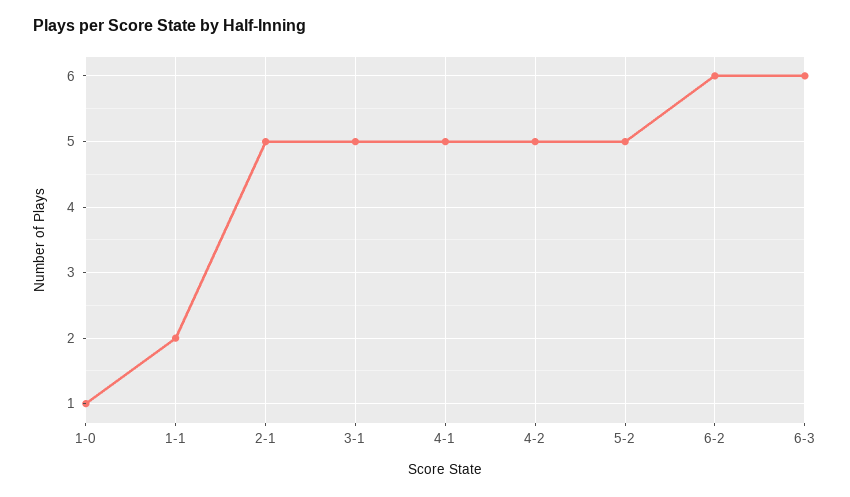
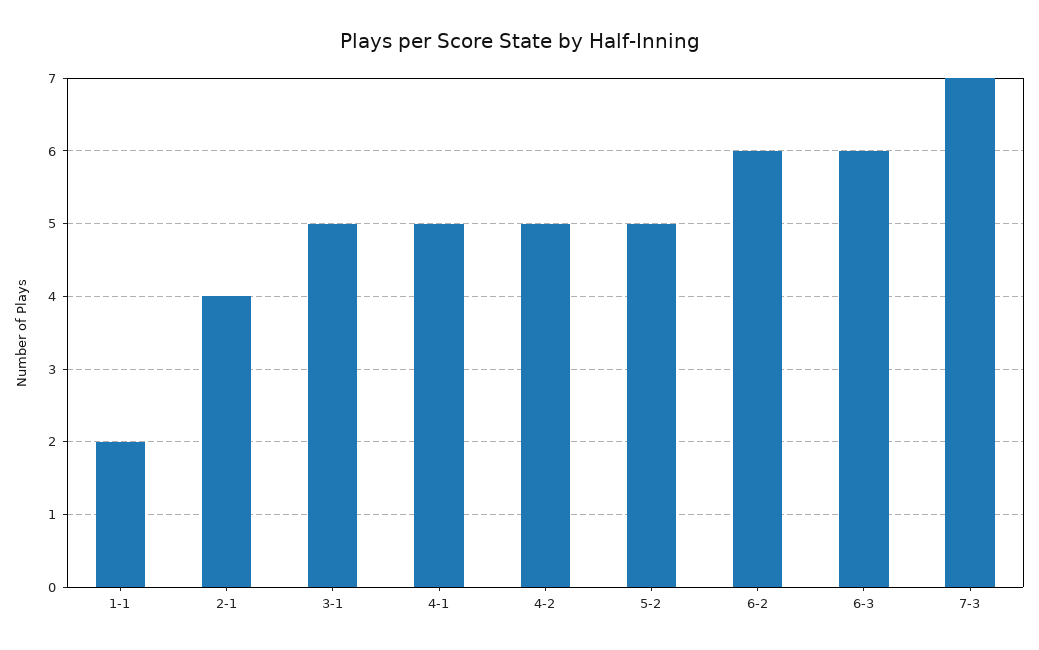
1-0: 1 -> none
2-1: 5 -> 4
7-3: none -> 7

